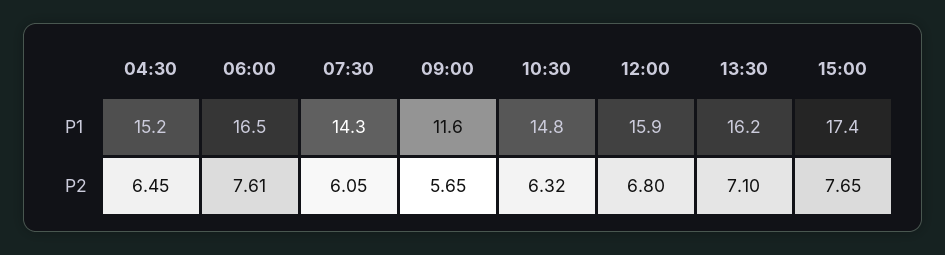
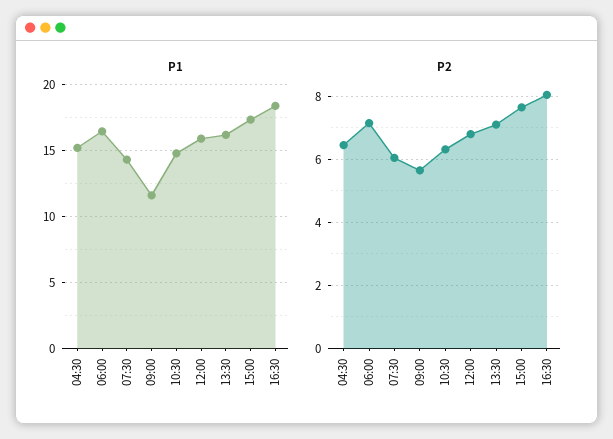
P2, 06:00: 7.61 -> 7.2
P1, 16:30: none -> 18.5
P2, 16:30: none -> 8

